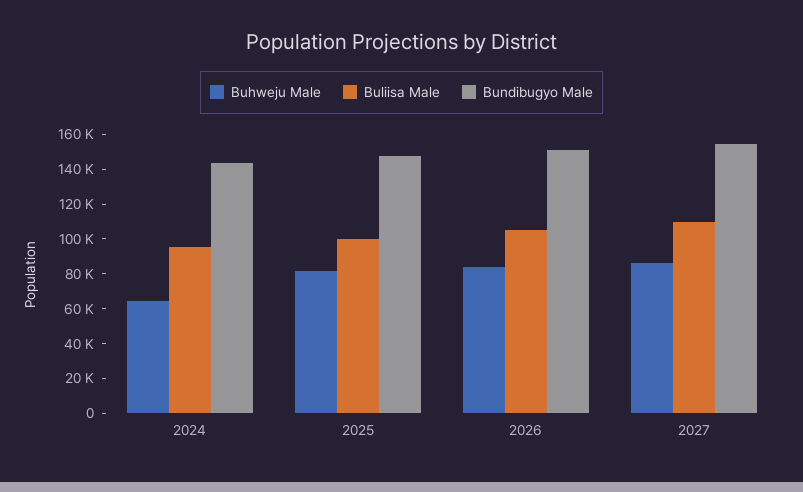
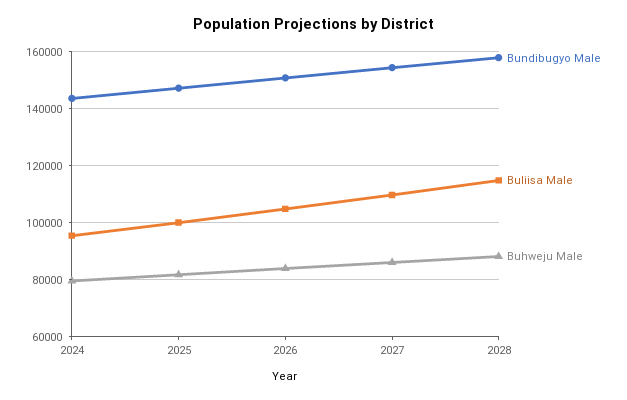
Buhweju Male, 2024: 65000 -> 80000
Bundibugyo Male, 2028: none -> 157500
Buliisa Male, 2028: none -> 115000
Buhweju Male, 2028: none -> 87500

